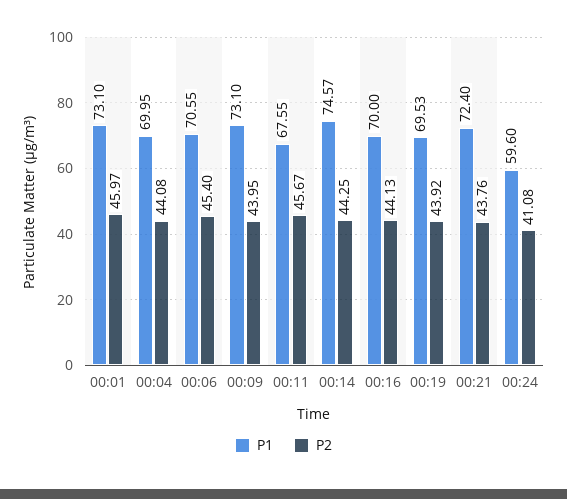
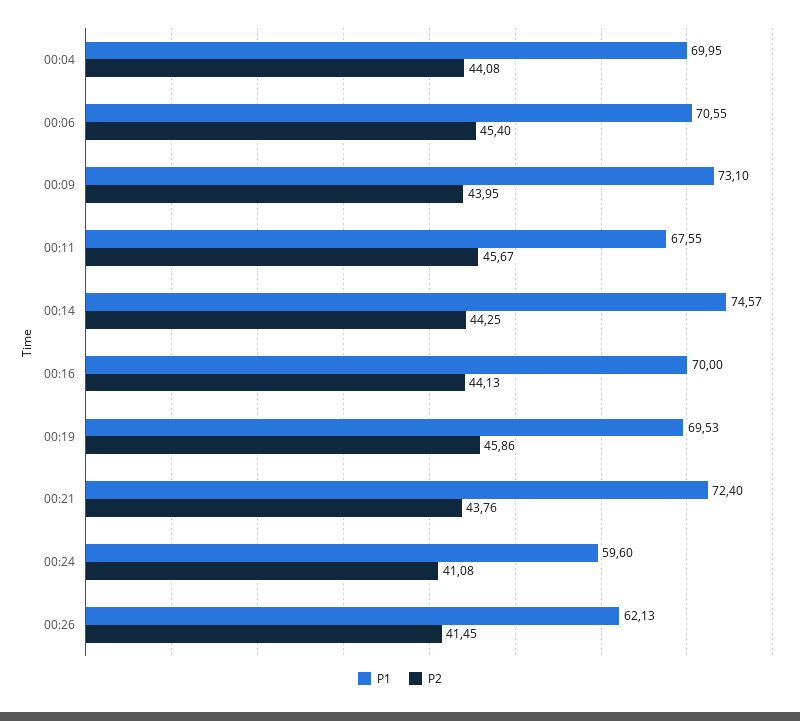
P1, 00:01: 73.1 -> none
P2, 00:01: 45.97 -> none
P2, 00:19: 43.92 -> 45.86
P1, 00:26: none -> 62.13
P2, 00:26: none -> 41.45

